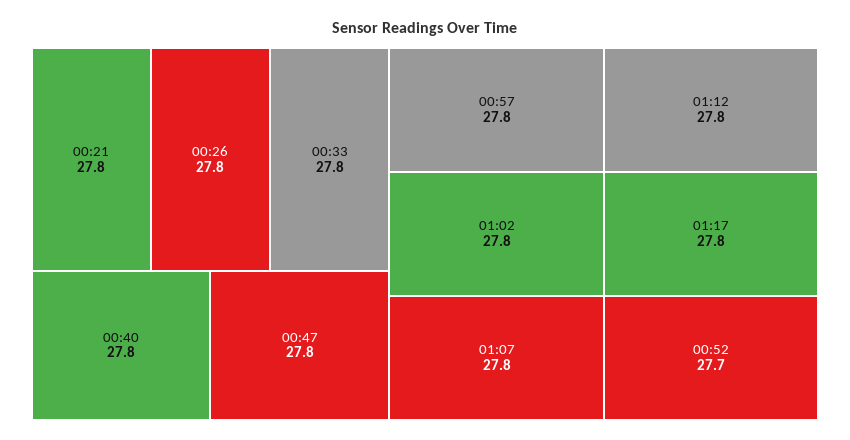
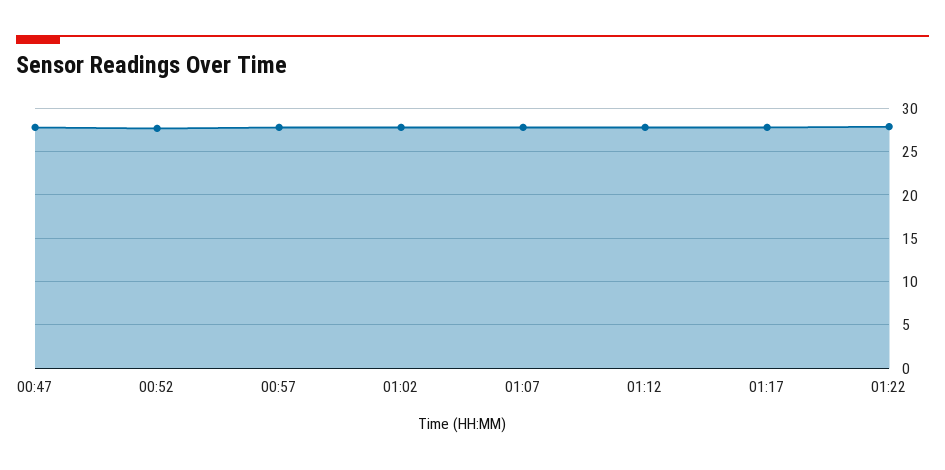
00:21: 27.8 -> none
00:26: 27.8 -> none
00:33: 27.8 -> none
00:40: 27.8 -> none
01:22: none -> 28

